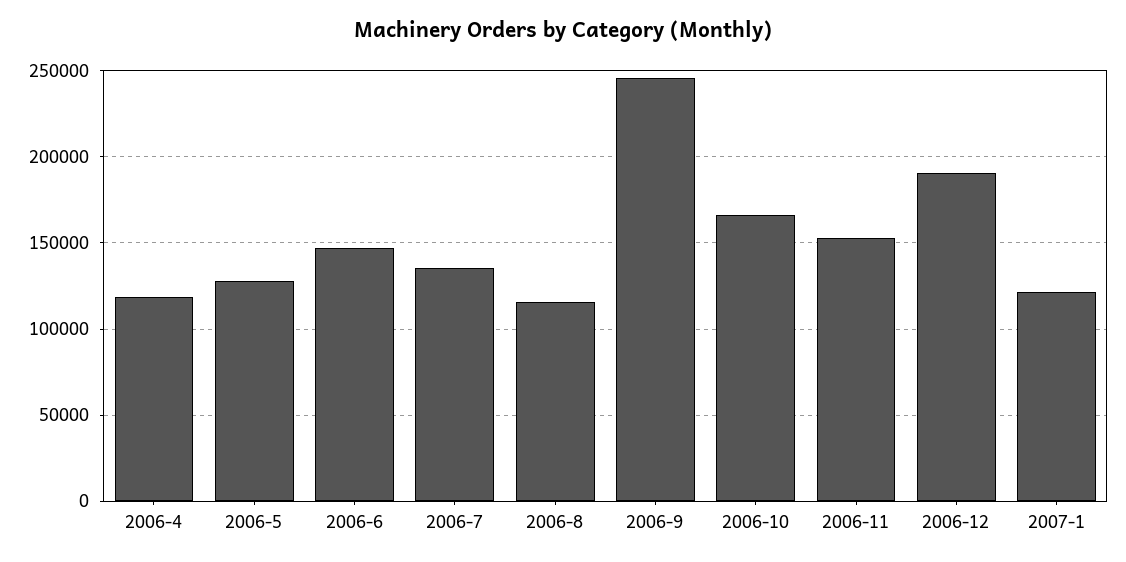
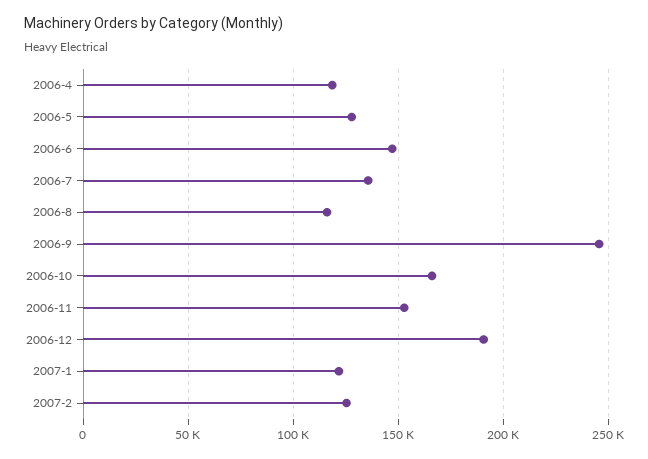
2007-2: none -> 125000

